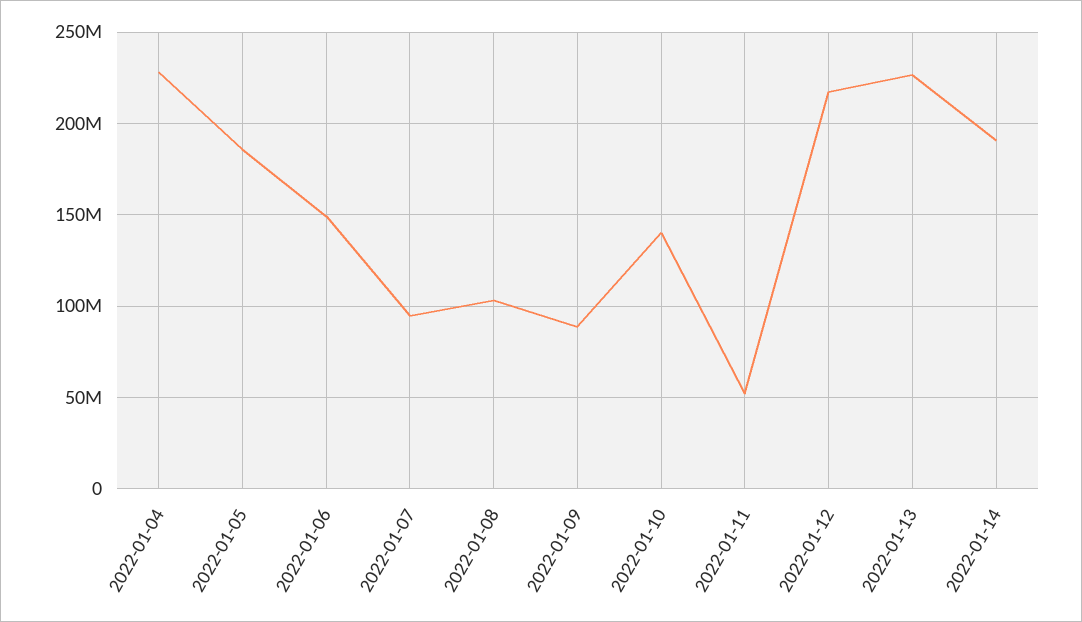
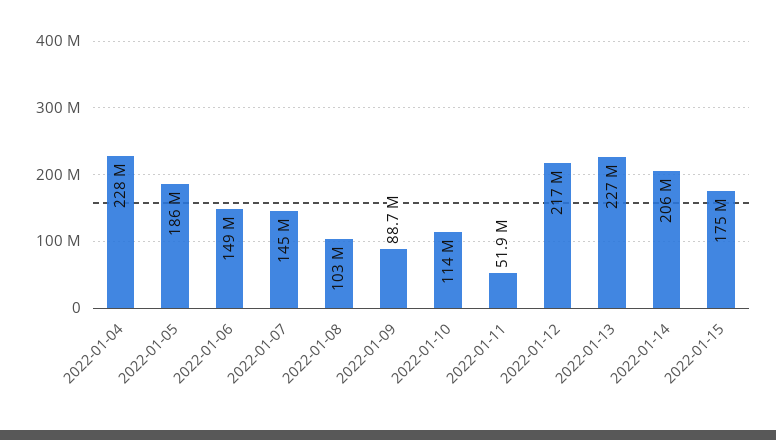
2022-01-07: 95000000 -> 145000000
2022-01-10: 140000000 -> 114000000
2022-01-14: 190000000 -> 206000000
2022-01-15: none -> 175000000

